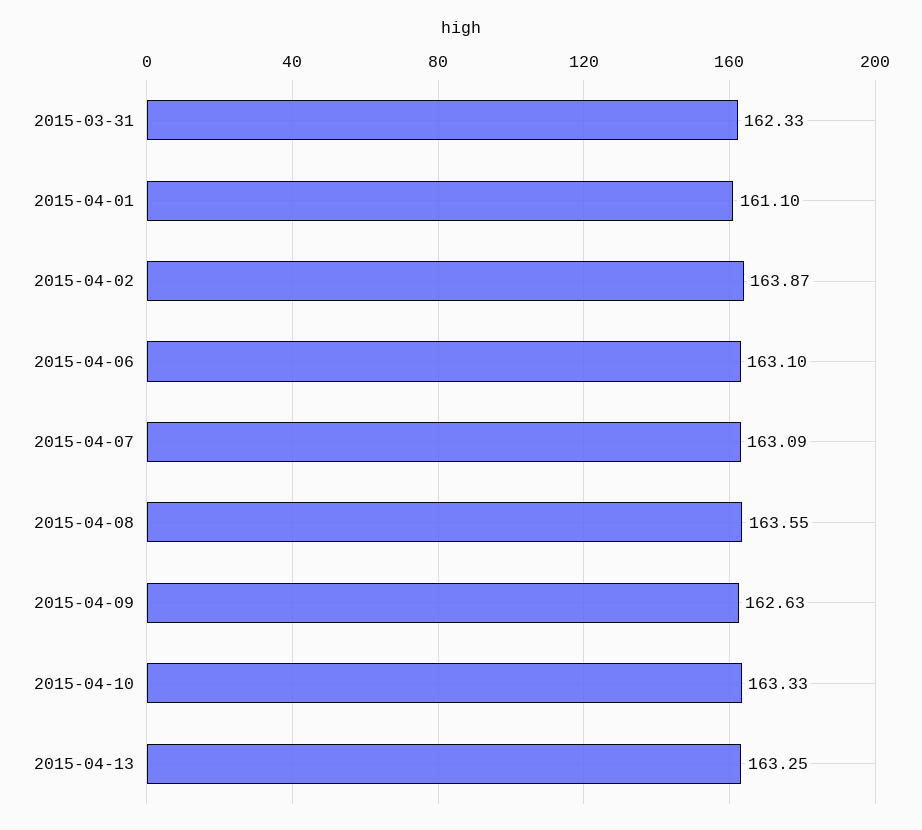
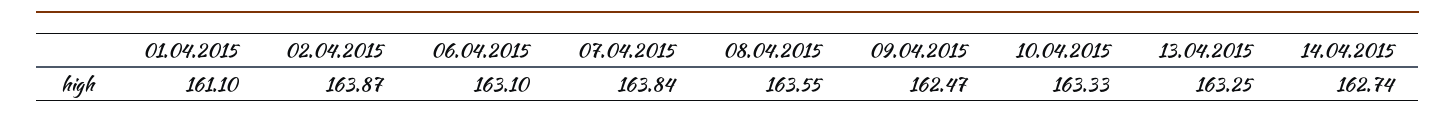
2015-03-31: 162.33 -> none
2015-04-07: 163.09 -> 163.84
2015-04-09: 162.63 -> 162.47
14.04.2015: none -> 162.74

